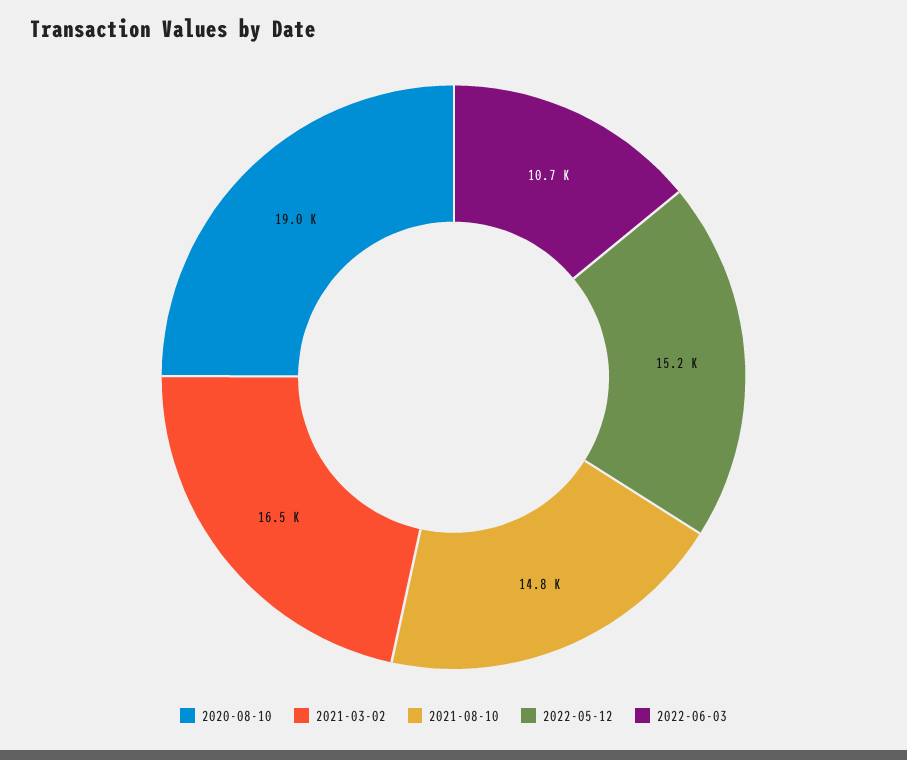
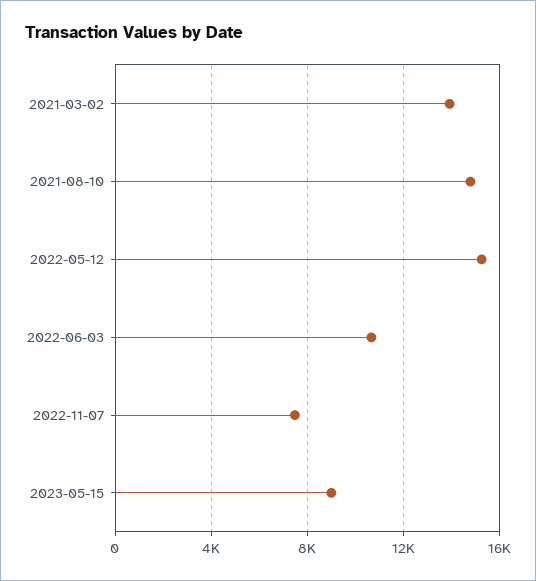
2020-08-10: 19000 -> none
2021-03-02: 16500 -> 14000
2022-11-07: none -> 7500
2023-05-15: none -> 9000

